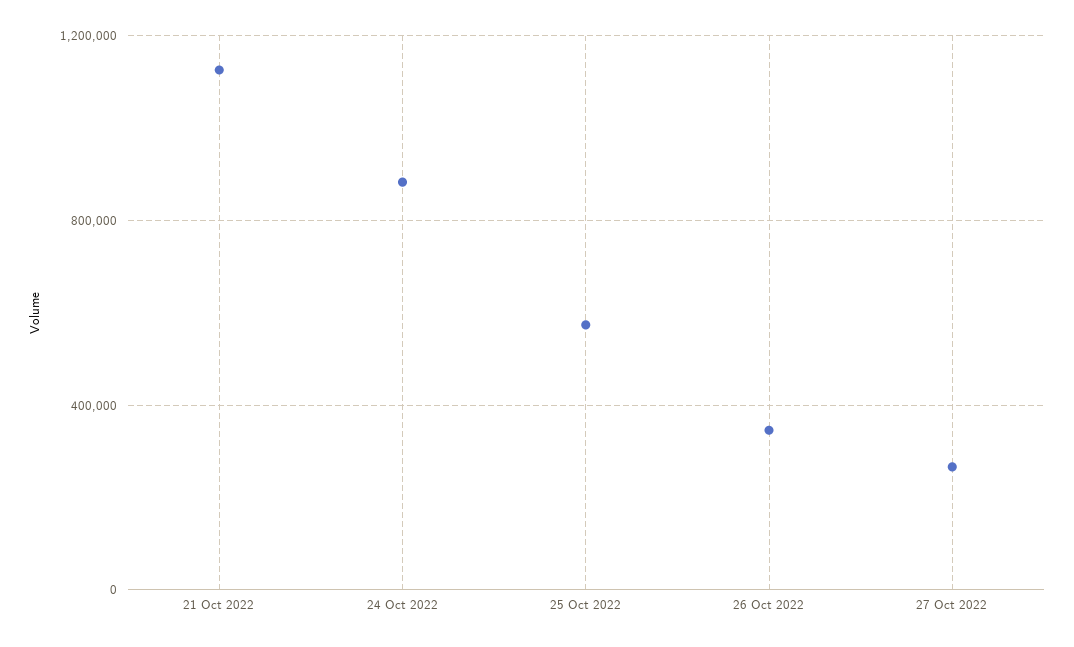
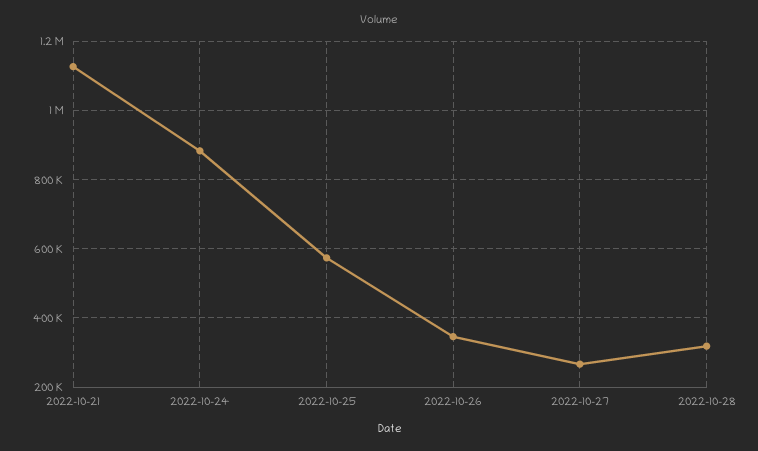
2022-10-28: none -> 320000

